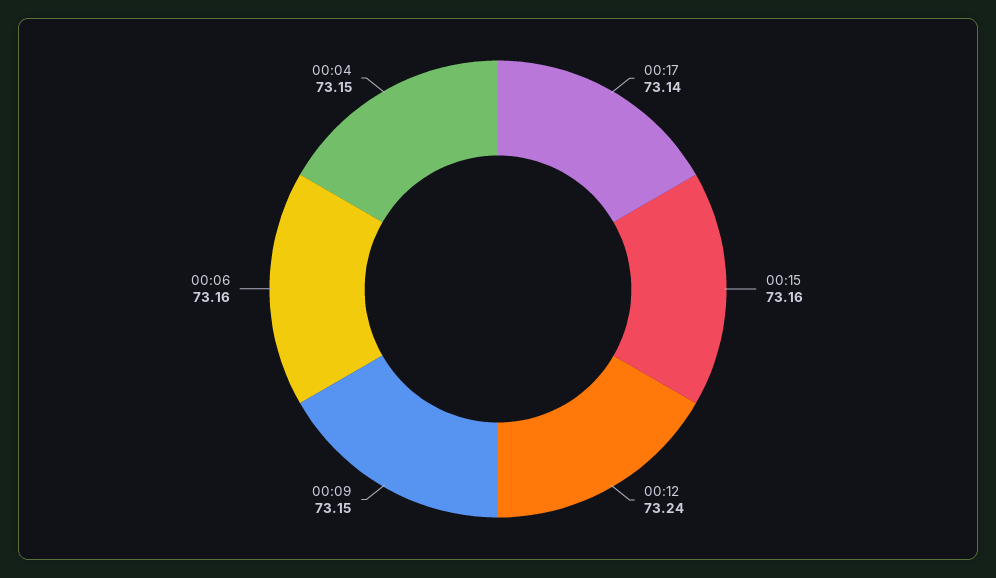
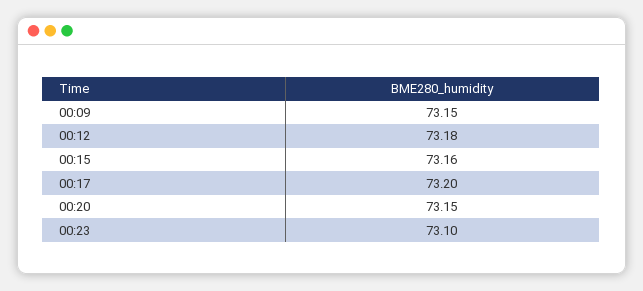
00:17: 73.14 -> 73.2
00:12: 73.24 -> 73.18
00:06: 73.16 -> none
00:04: 73.15 -> none
00:20: none -> 73.15
00:23: none -> 73.1

